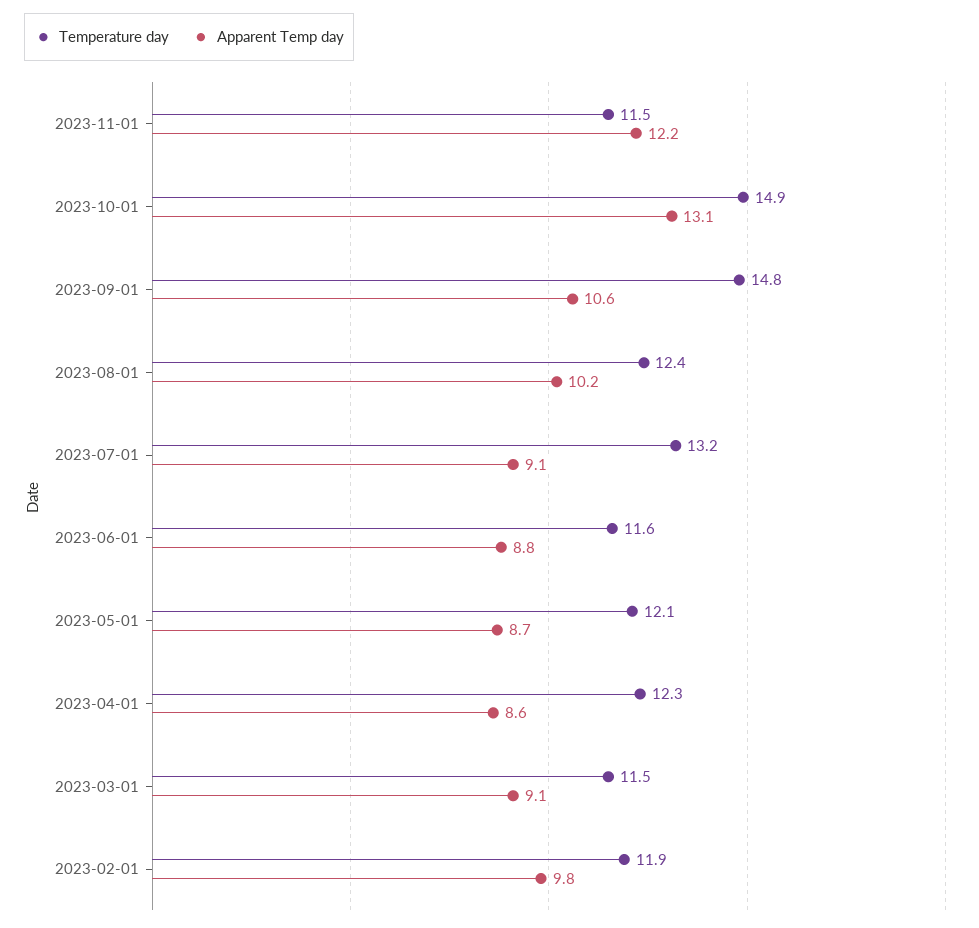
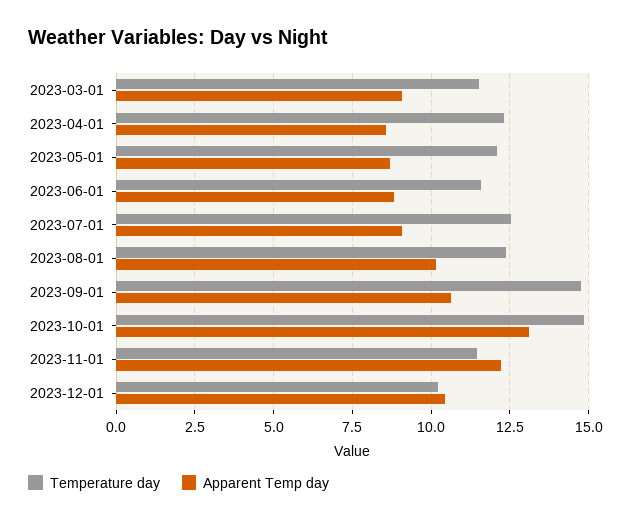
Temperature day, 2023-07-01: 13.2 -> 12.5
Temperature day, 2023-02-01: 11.9 -> none
Apparent Temp day, 2023-02-01: 9.8 -> none
Temperature day, 2023-12-01: none -> 10.25
Apparent Temp day, 2023-12-01: none -> 10.5

